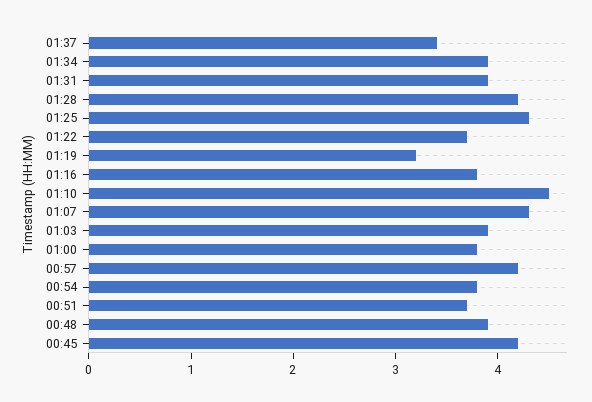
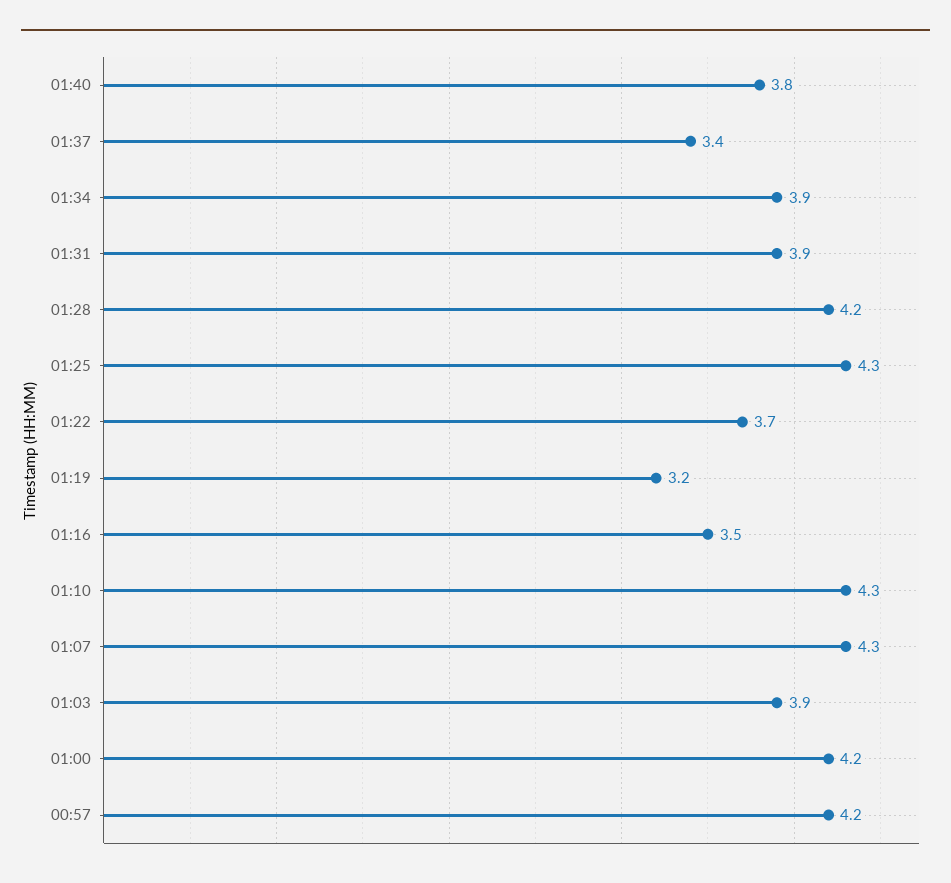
01:16: 3.8 -> 3.5
01:10: 4.5 -> 4.3
01:00: 3.8 -> 4.2
00:54: 3.8 -> none
00:51: 3.7 -> none
00:48: 3.9 -> none
00:45: 4.2 -> none
01:40: none -> 3.8

